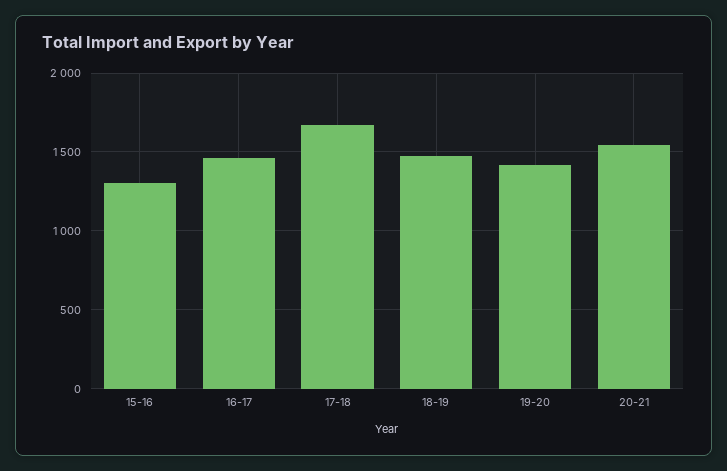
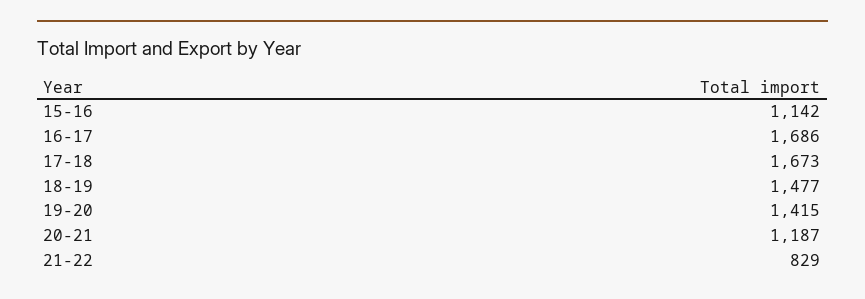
15-16: 1300 -> 1142
16-17: 1450 -> 1686
20-21: 1550 -> 1187
21-22: none -> 829

